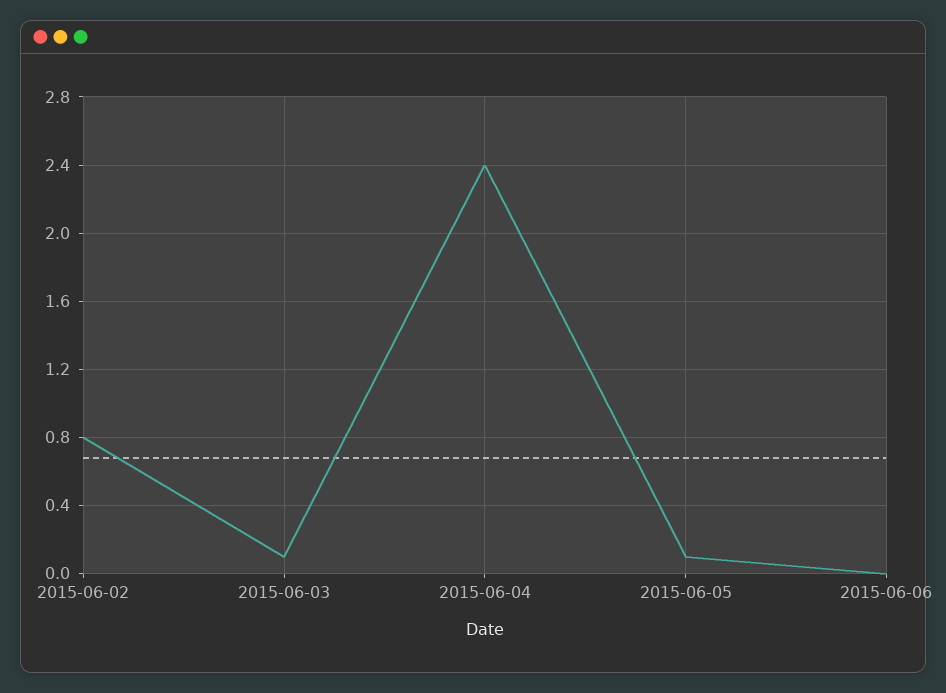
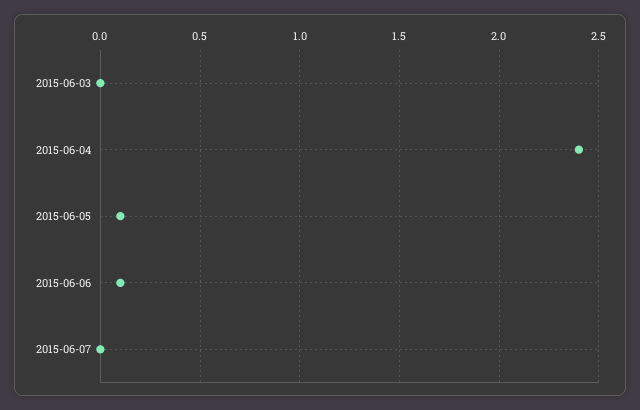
2015-06-02: 0.8 -> none
2015-06-03: 0.1 -> 0
2015-06-06: 0 -> 0.1
2015-06-07: none -> 0

